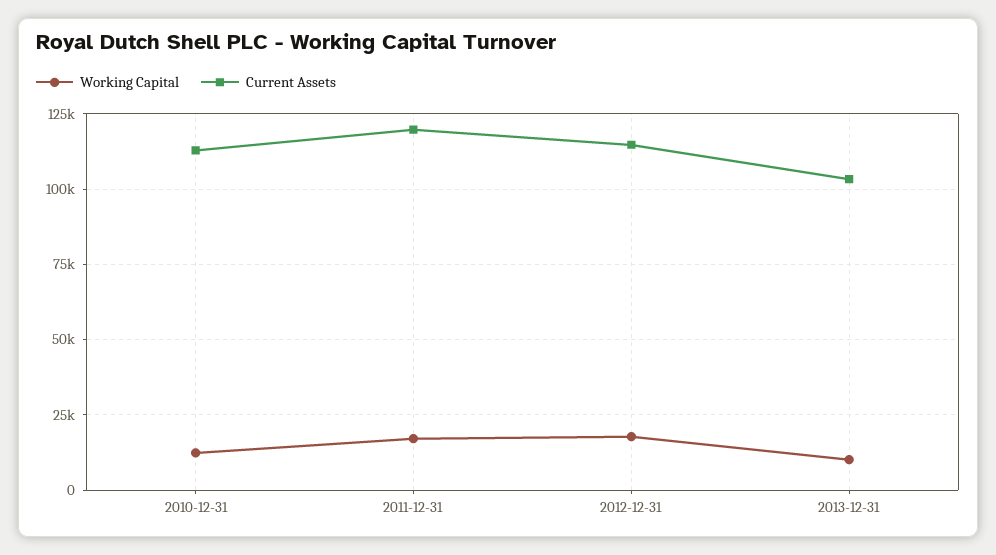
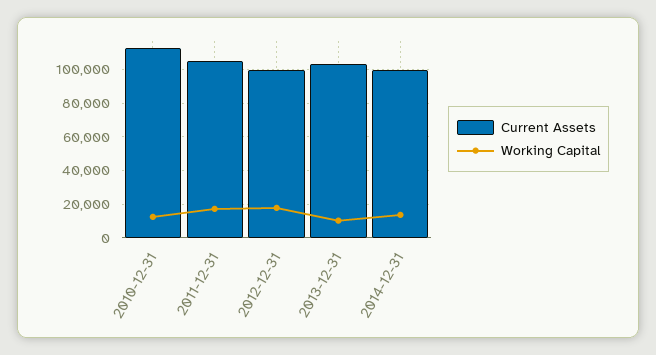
Current Assets, 2011-12-31: 120000 -> 105000
Current Assets, 2012-12-31: 115000 -> 100000
Current Assets, 2014-12-31: none -> 100000
Working Capital, 2014-12-31: none -> 15000

